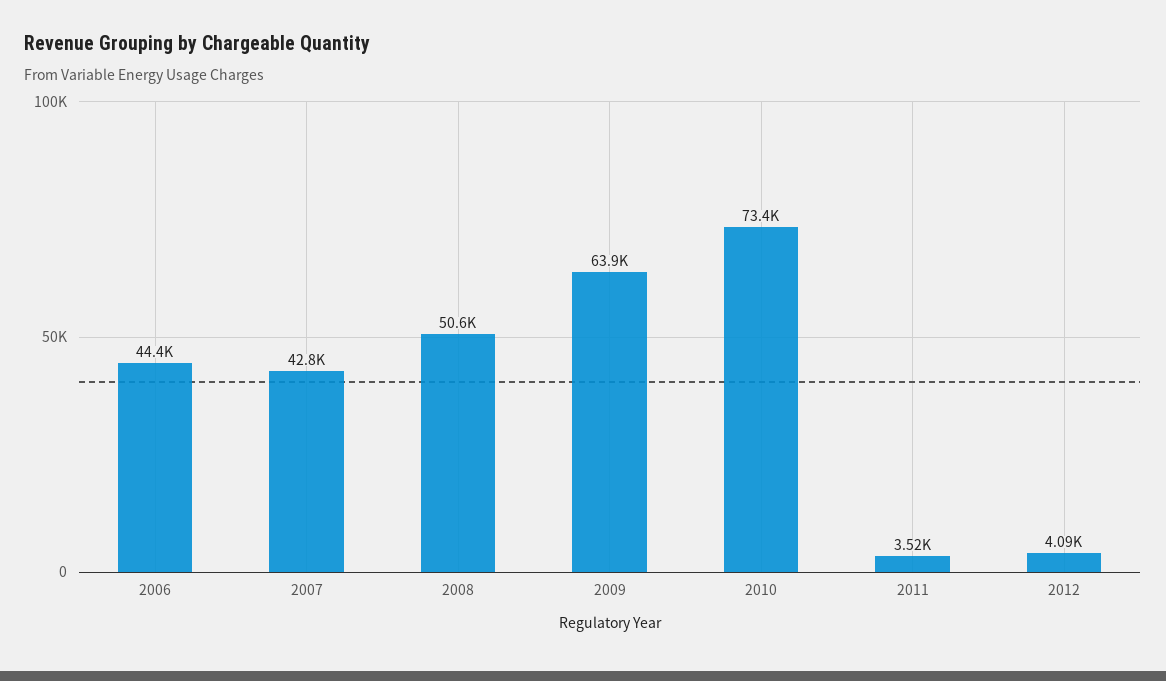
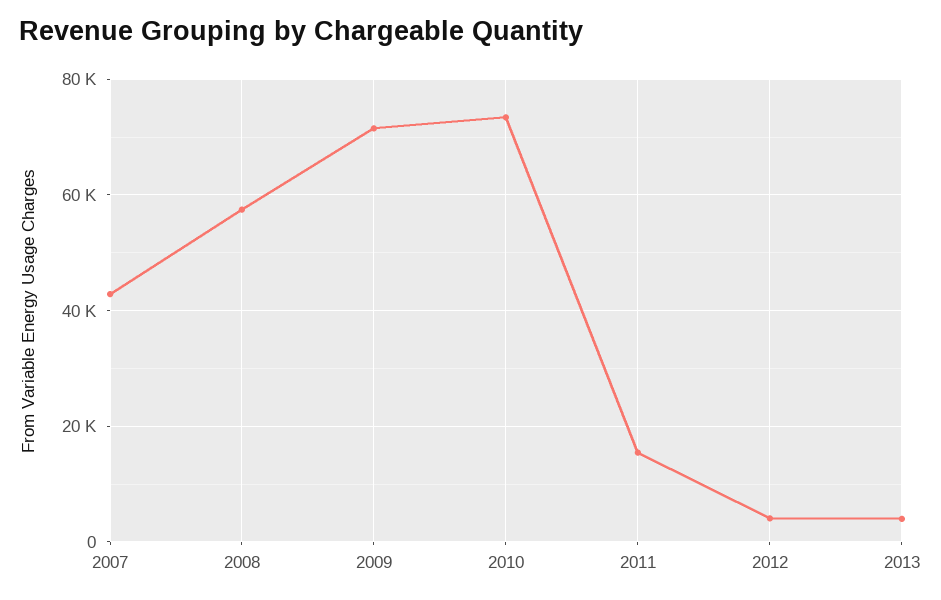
2006: 44400 -> none
2008: 50600 -> 58000
2009: 63900 -> 72000
2011: 3520 -> 16000
2013: none -> 4000

